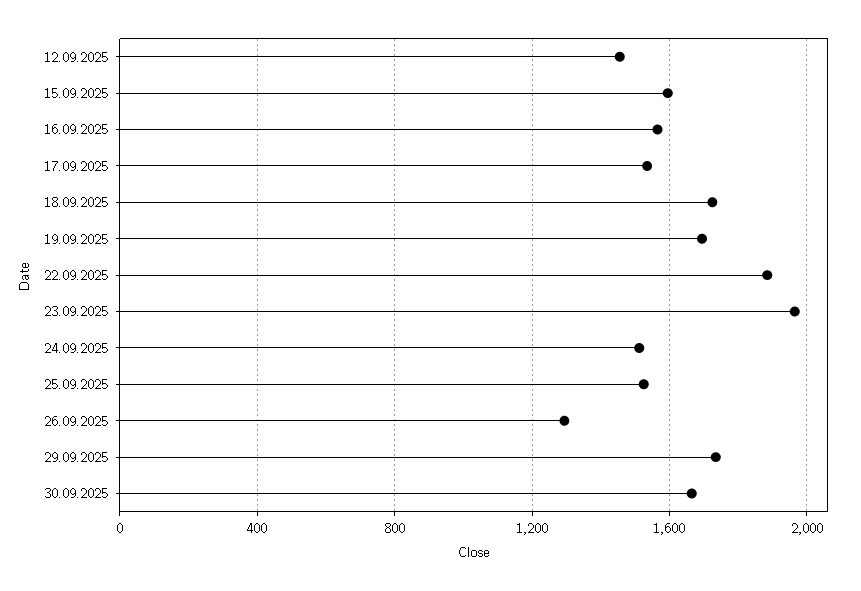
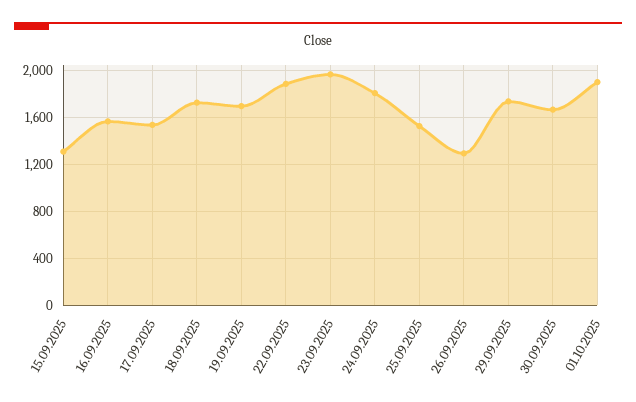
12.09.2025: 1450 -> none
15.09.2025: 1600 -> 1300
24.09.2025: 1500 -> 1800
01.10.2025: none -> 1900

